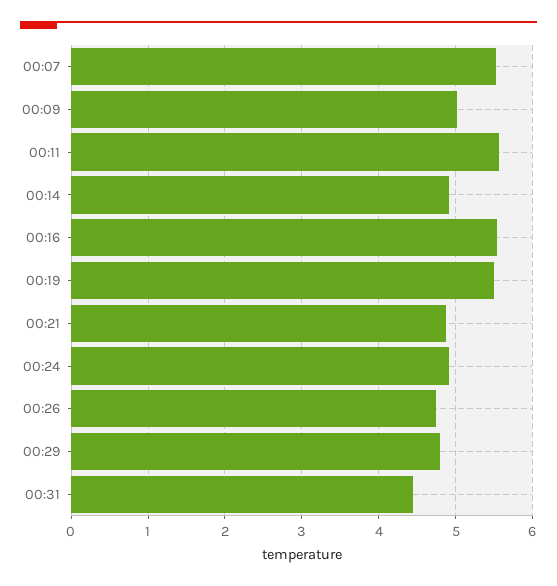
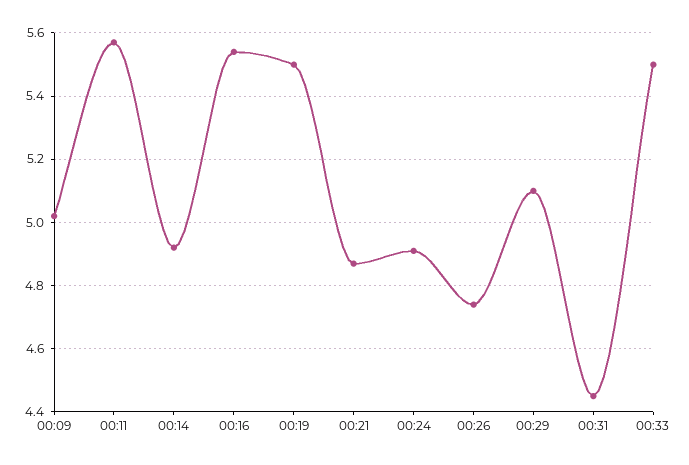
00:07: 5.5 -> none
00:29: 4.8 -> 5.1
00:33: none -> 5.5

